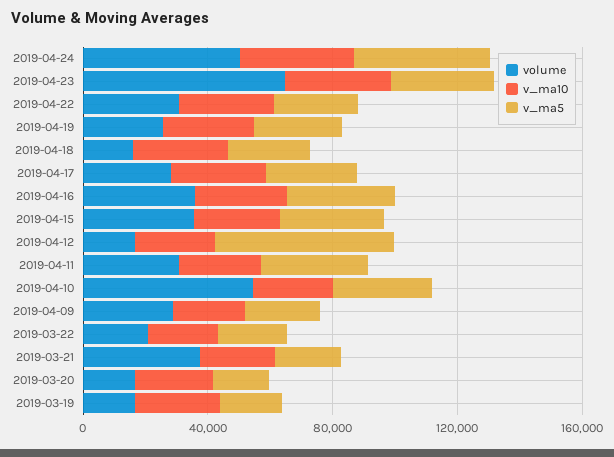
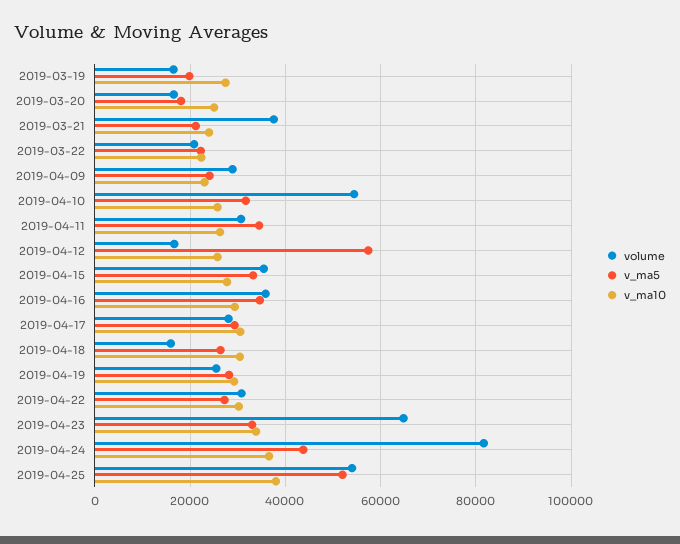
volume, 2019-04-24: 50000 -> 82000
volume, 2019-04-25: none -> 54000
v_ma5, 2019-04-25: none -> 52000
v_ma10, 2019-04-25: none -> 38000

